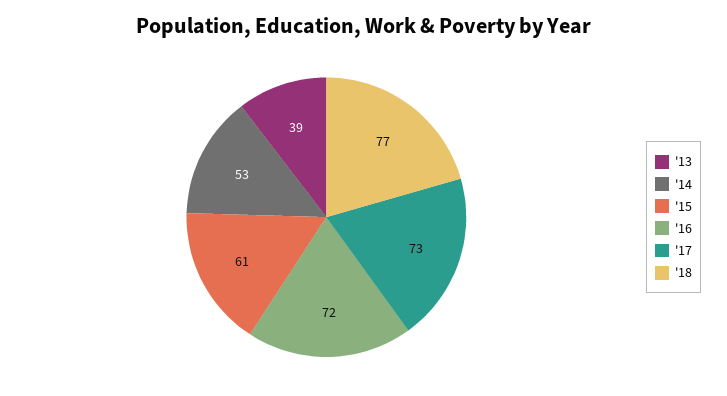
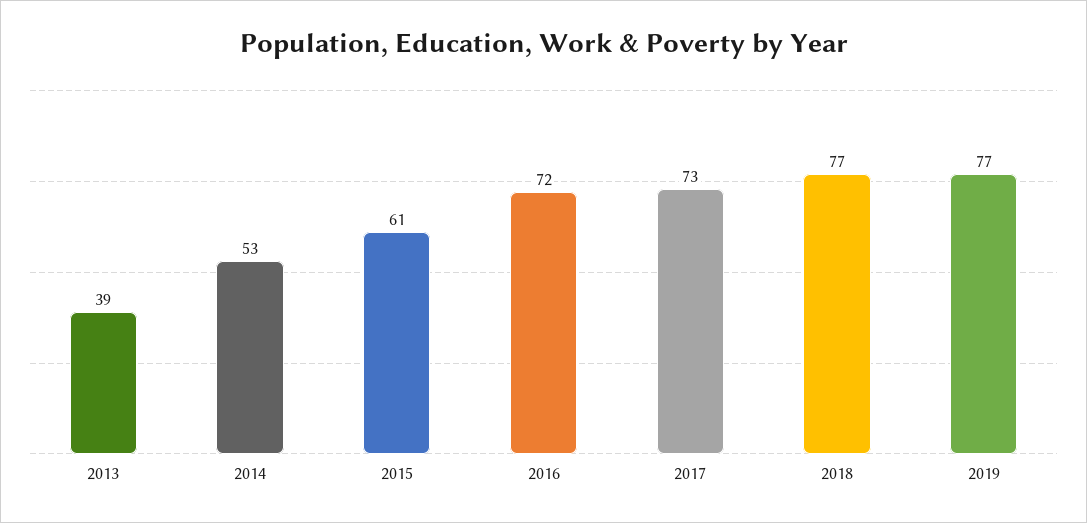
2019: none -> 77

